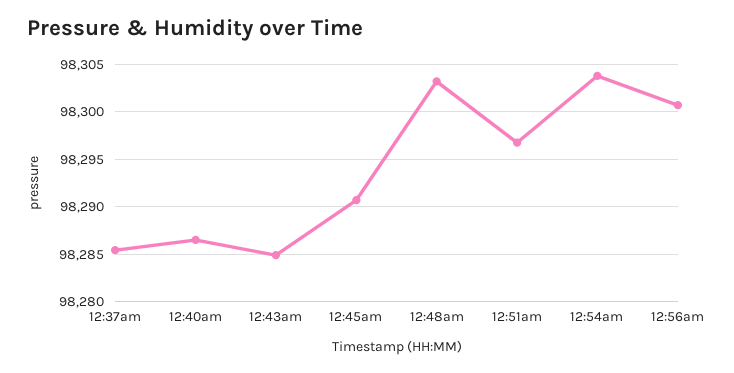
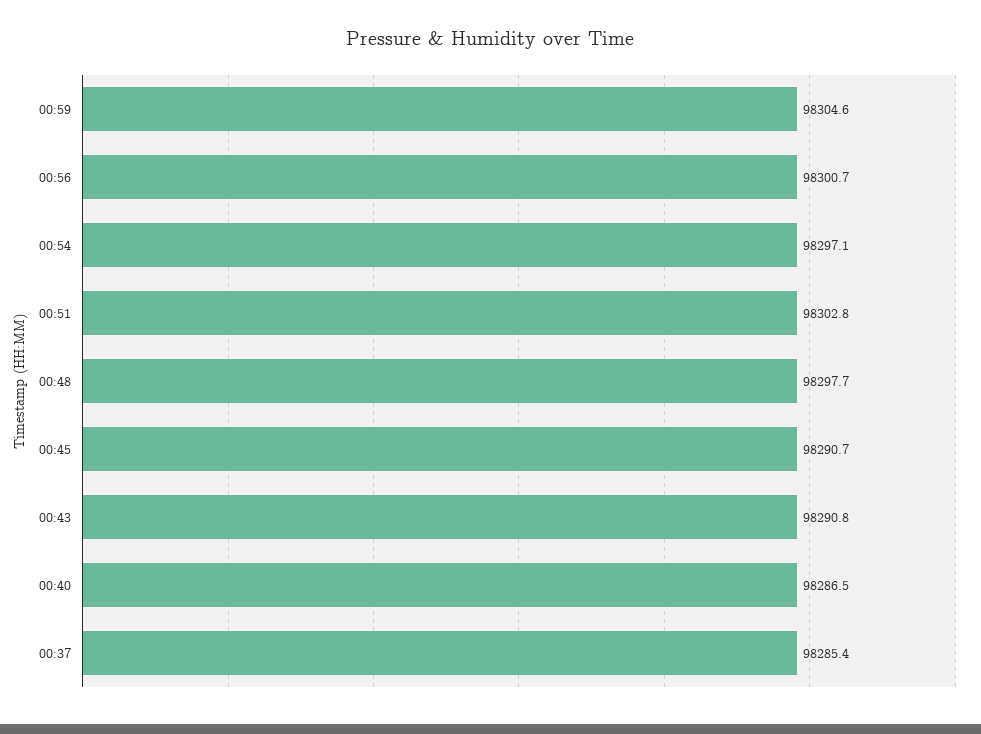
12:43am: 98285 -> 98290.8
12:48am: 98303 -> 98297.7
12:51am: 98297 -> 98302.8
12:54am: 98304 -> 98297.1
00:59: none -> 98304.6

